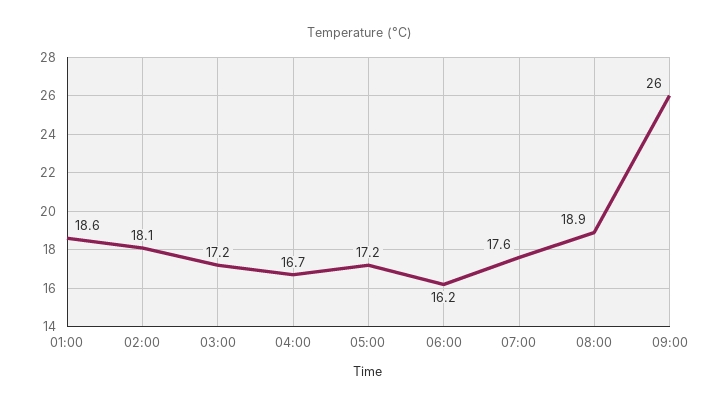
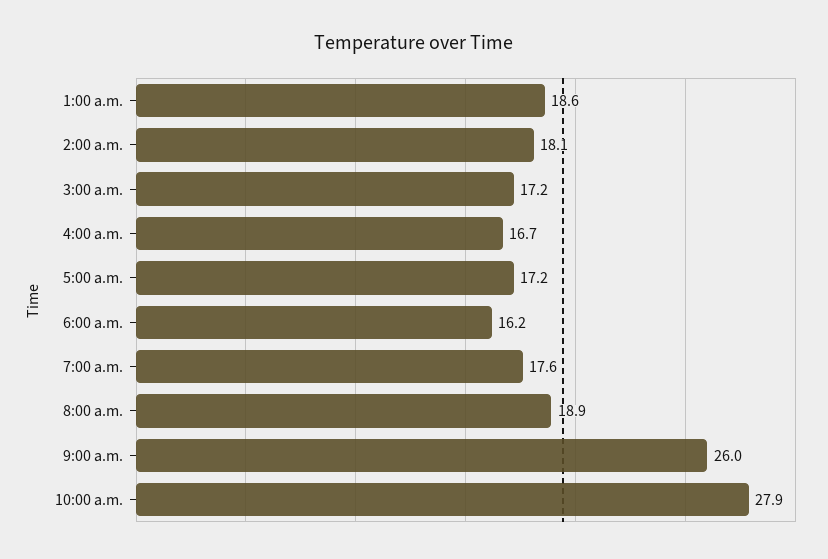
10:00 a.m.: none -> 27.9

